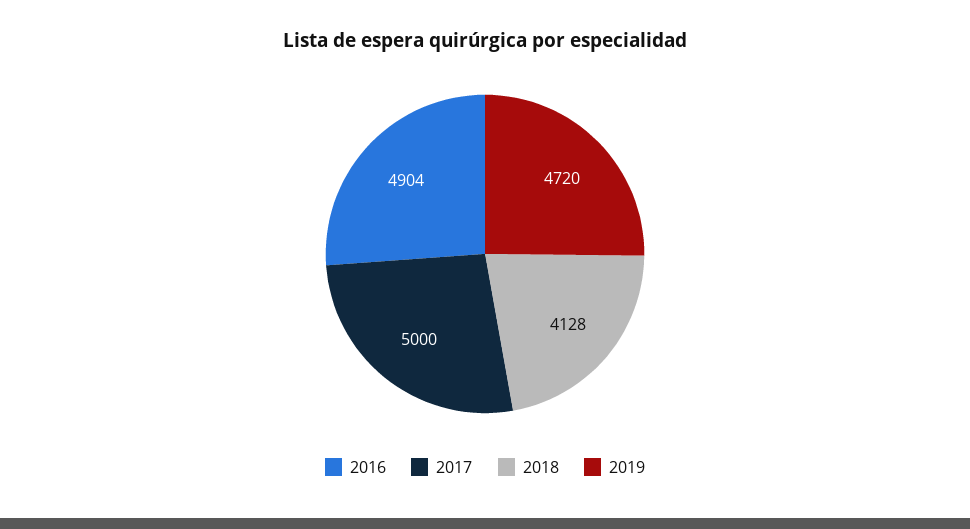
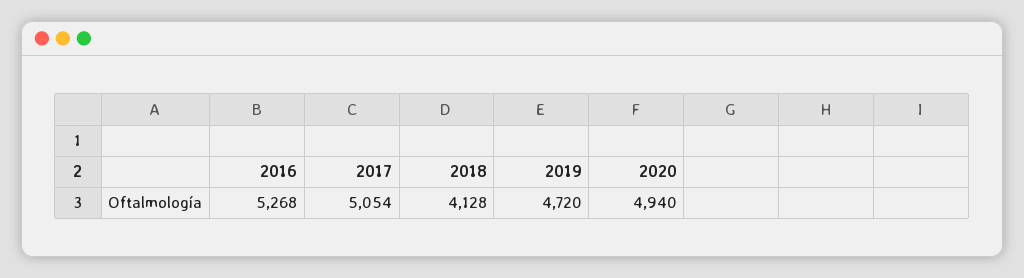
2016: 4904 -> 5268
2017: 5000 -> 5054
2020: none -> 4940

